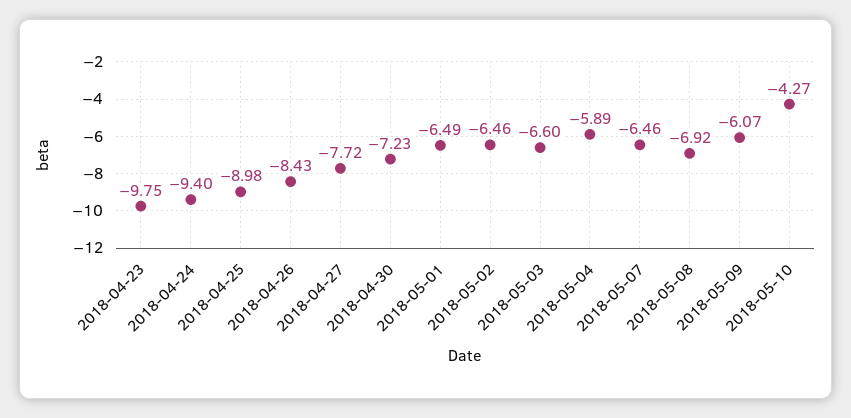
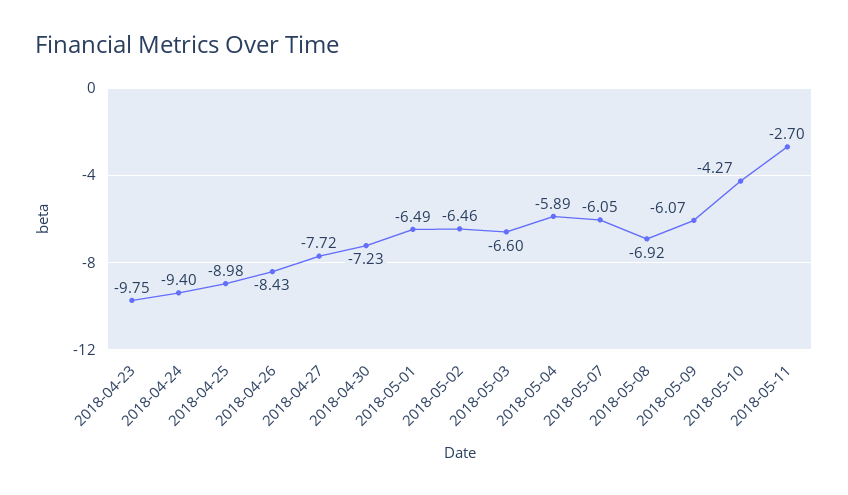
2018-05-07: -6.46 -> -6.05
2018-05-11: none -> -2.7

